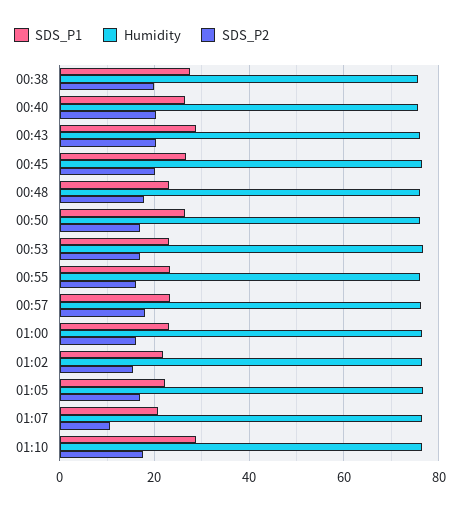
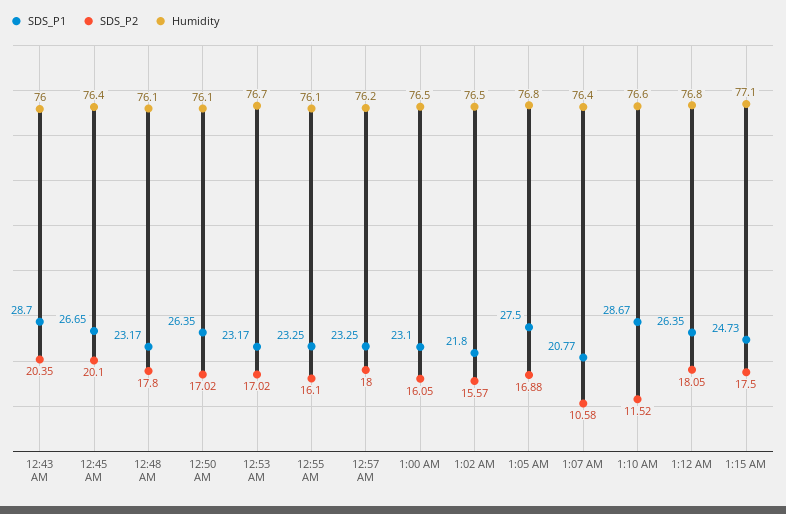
SDS_P1, 00:38: 28 -> none
Humidity, 00:38: 76 -> none
SDS_P2, 00:38: 20 -> none
SDS_P1, 00:40: 26 -> none
Humidity, 00:40: 76 -> none
SDS_P2, 00:40: 20 -> none
SDS_P1, 01:05: 22 -> 27.5
SDS_P2, 01:10: 18 -> 11.52
SDS_P1, 1:12 AM: none -> 26.35
SDS_P2, 1:12 AM: none -> 18.05
Humidity, 1:12 AM: none -> 76.8
SDS_P1, 1:15 AM: none -> 24.73
SDS_P2, 1:15 AM: none -> 17.5
Humidity, 1:15 AM: none -> 77.1

